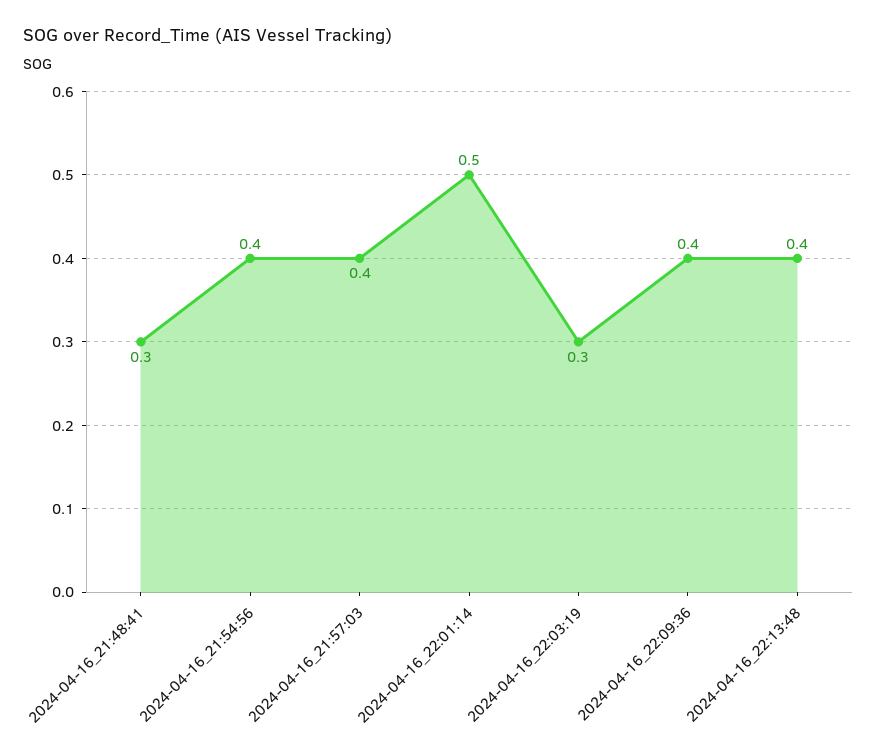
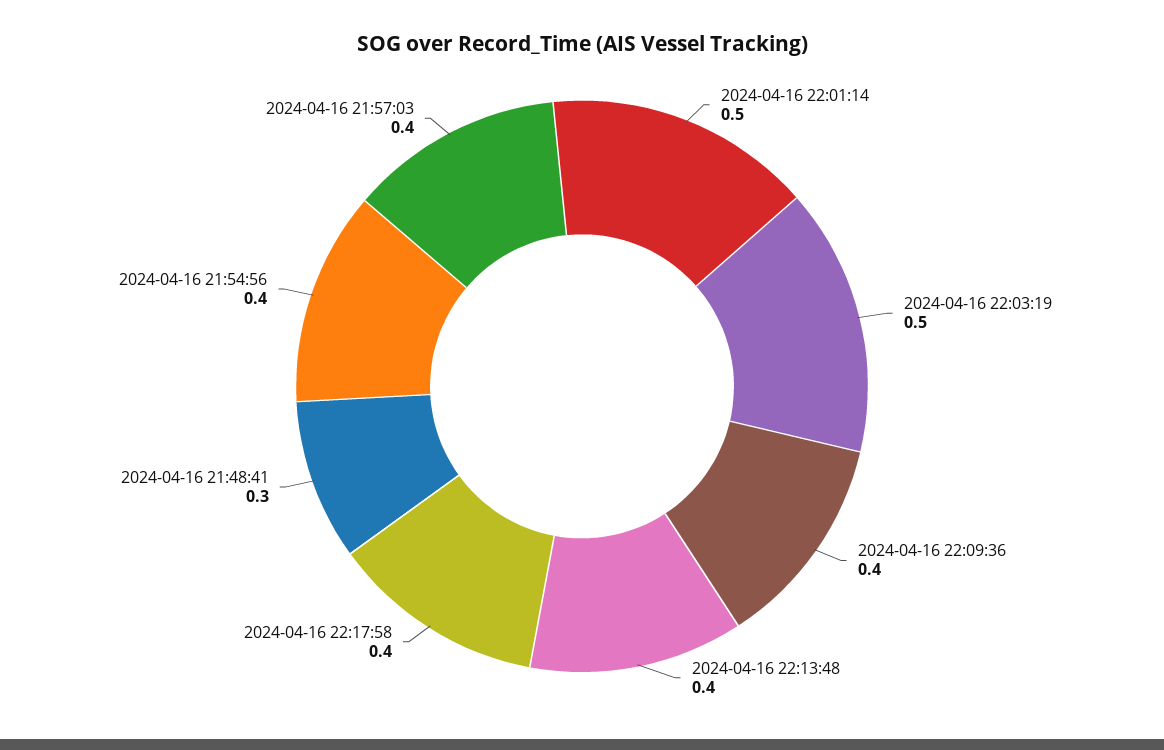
2024-04-16_22:03:19: 0.3 -> 0.5
2024-04-16 22:17:58: none -> 0.4

